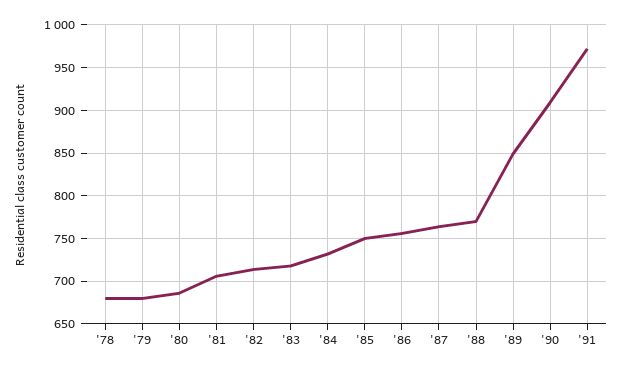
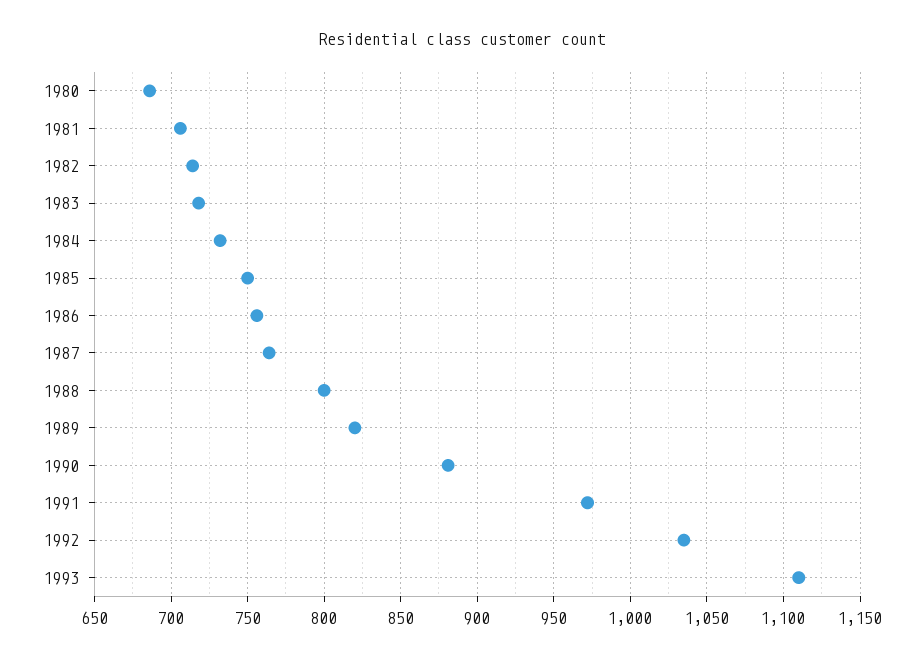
'78: 680 -> none
'79: 680 -> none
'88: 770 -> 800
'89: 850 -> 820
'90: 910 -> 880
1992: none -> 1035
1993: none -> 1110

